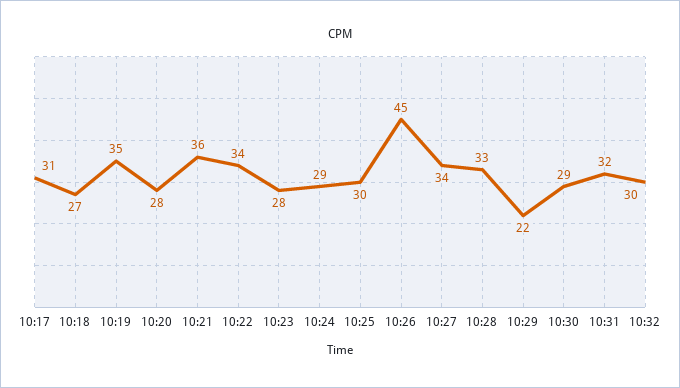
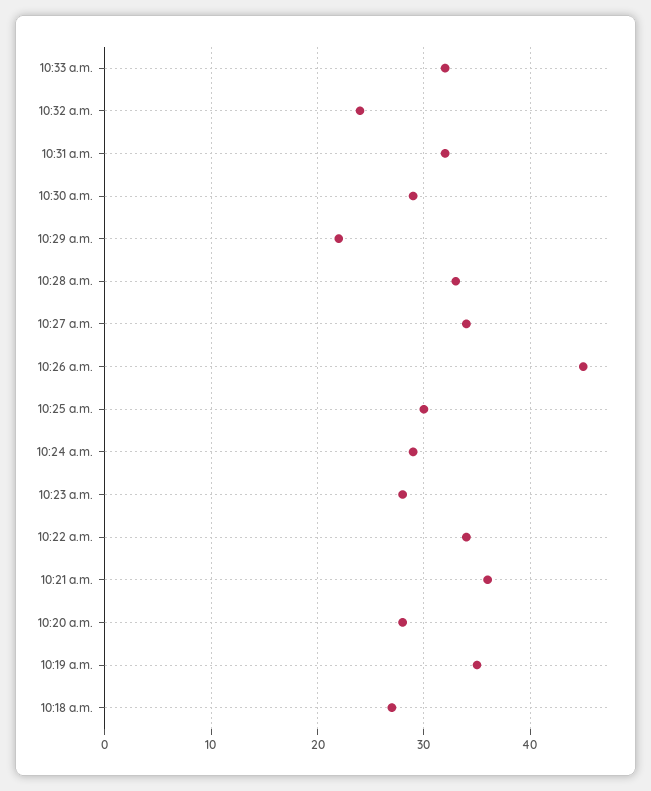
10:17: 31 -> none
10:32: 30 -> 24
10:33 a.m.: none -> 32

